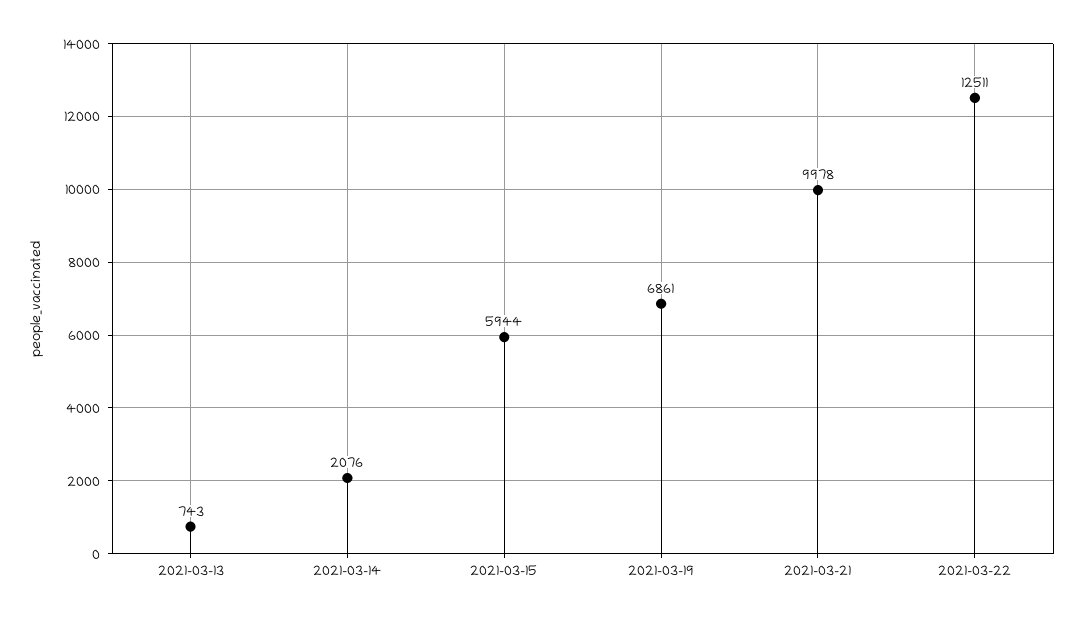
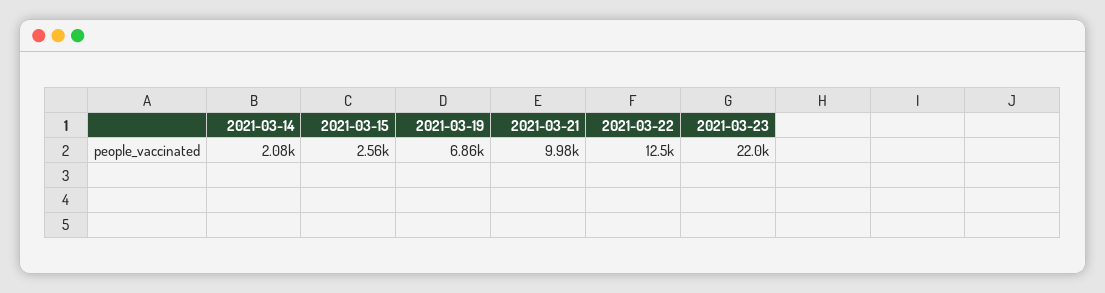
2021-03-13: 743 -> none
2021-03-15: 5944 -> 2560
2021-03-23: none -> 22000

